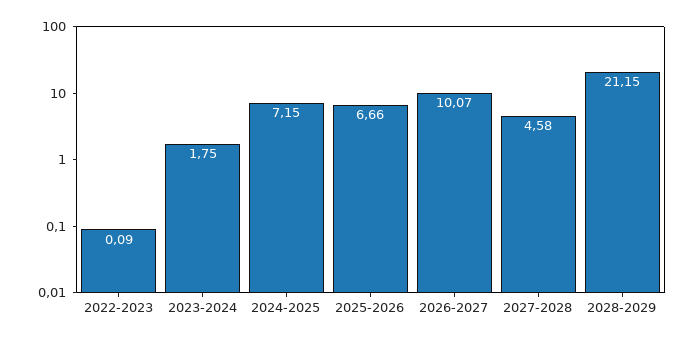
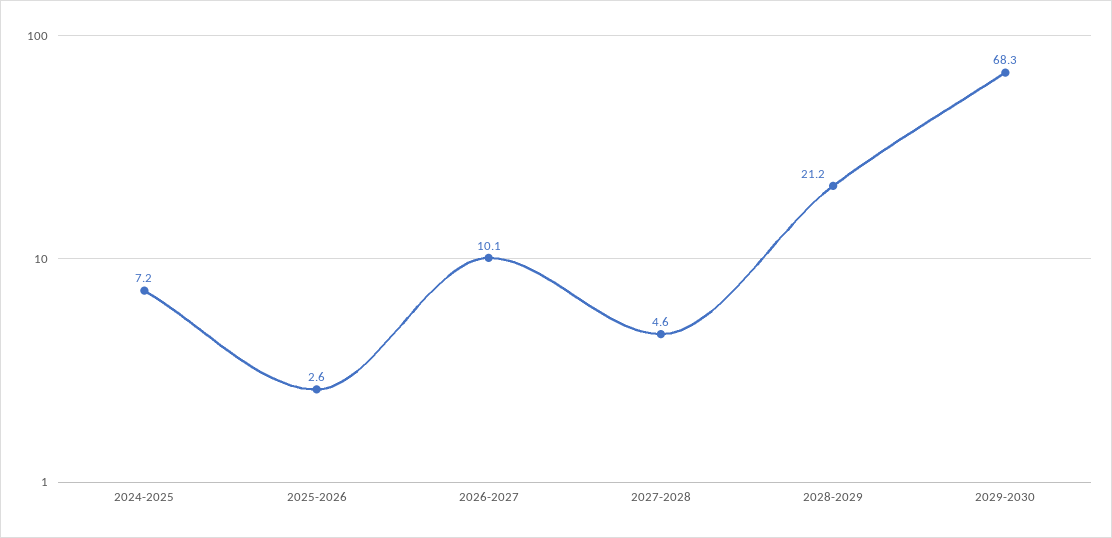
2022-2023: 0.09 -> none
2023-2024: 1.75 -> none
2025-2026: 6.66 -> 2.6
2029-2030: none -> 68.3

